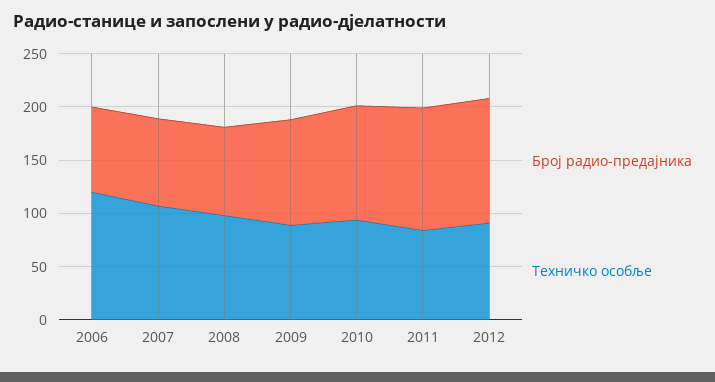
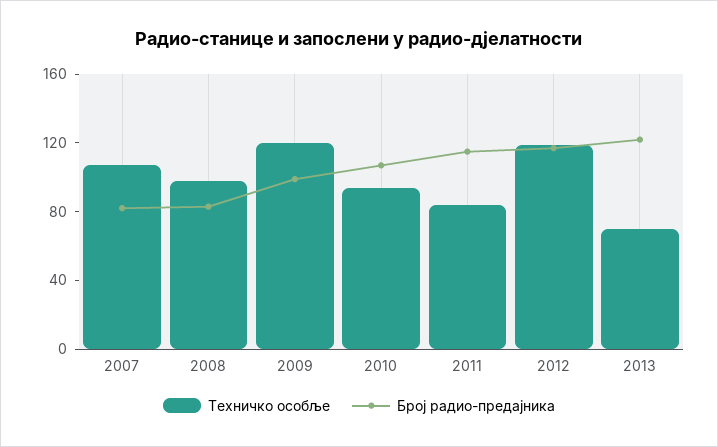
Број радио-предајника, 2006: 80 -> none
Техничко особље, 2006: 120 -> none
Техничко особље, 2009: 90 -> 120
Техничко особље, 2012: 90 -> 120
Техничко особље, 2013: none -> 70
Број радио-предајника, 2013: none -> 120

